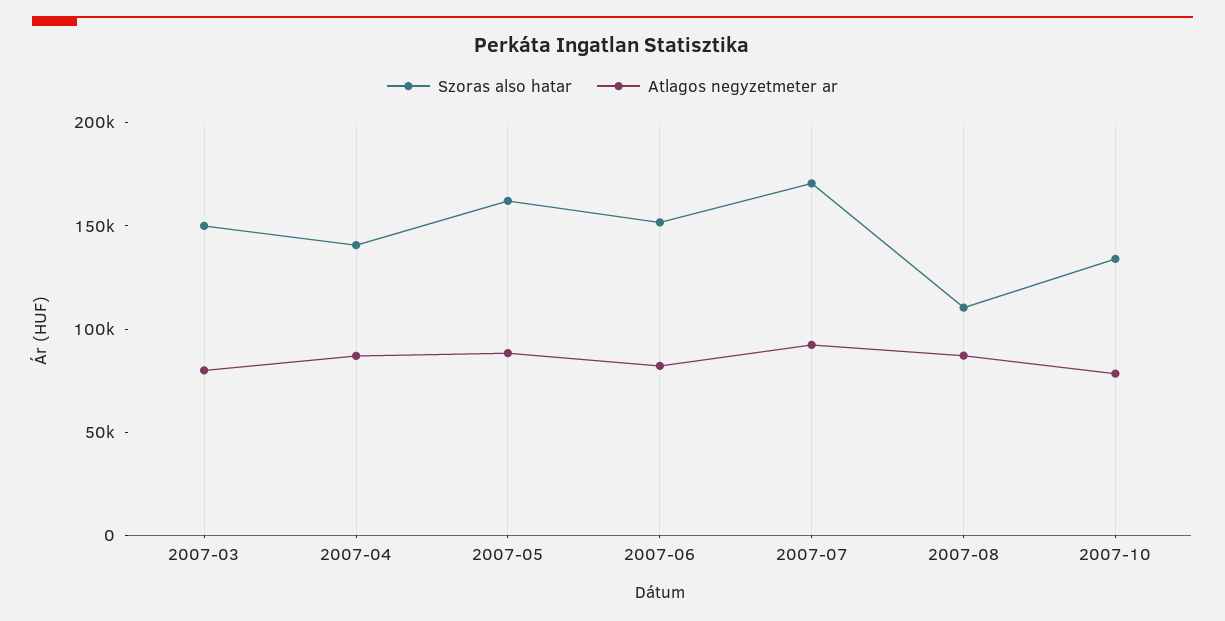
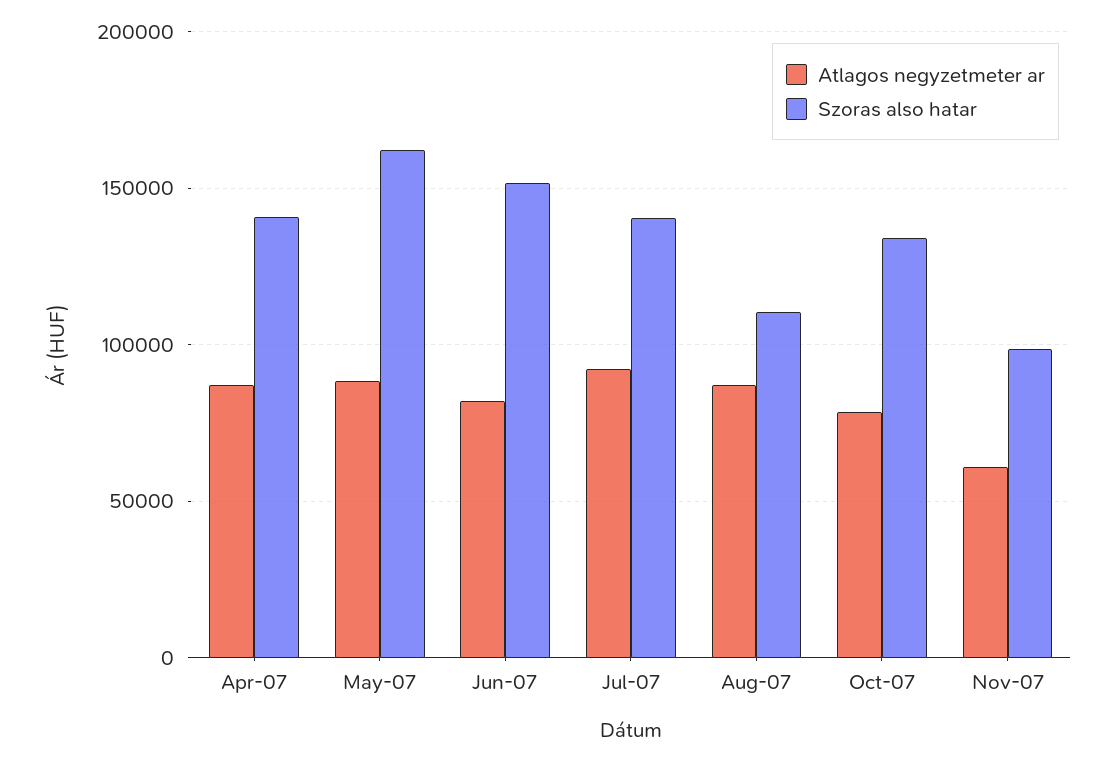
Szoras also hatar, 2007-03: 150000 -> none
Atlagos negyzetmeter ar, 2007-03: 80000 -> none
Szoras also hatar, 2007-07: 170000 -> 140000
Atlagos negyzetmeter ar, Nov-07: none -> 60000
Szoras also hatar, Nov-07: none -> 100000

